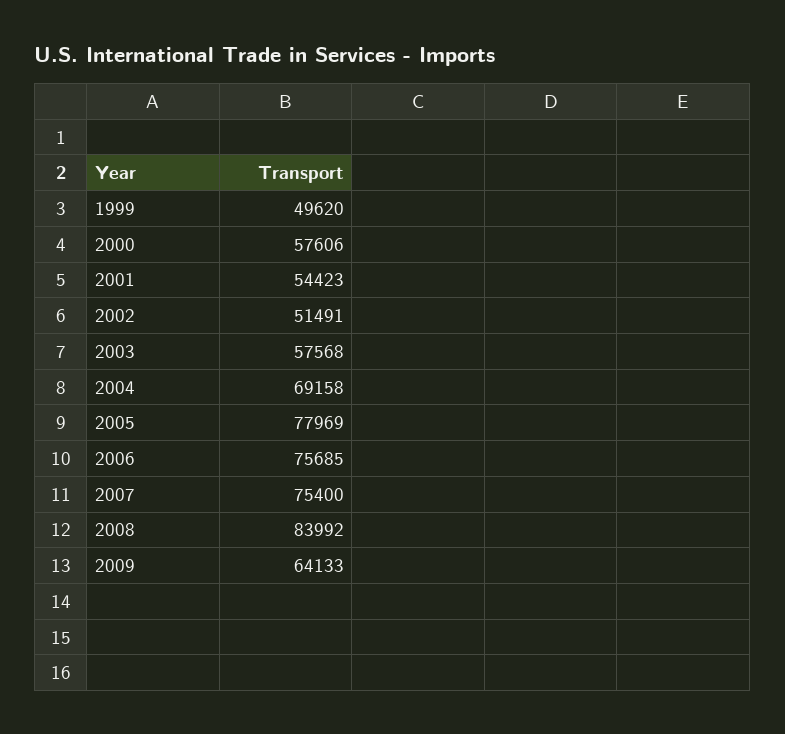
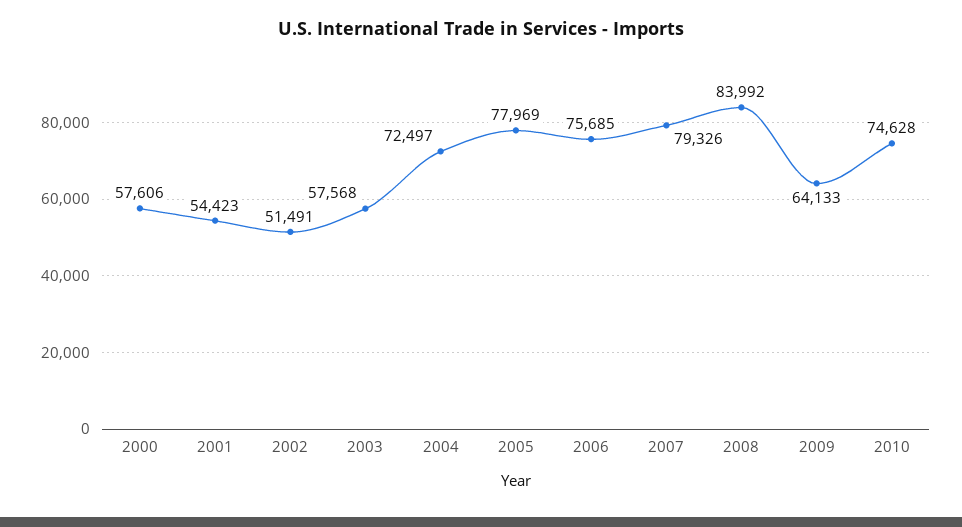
1999: 49620 -> none
2004: 69158 -> 72497
2007: 75400 -> 79326
2010: none -> 74628

